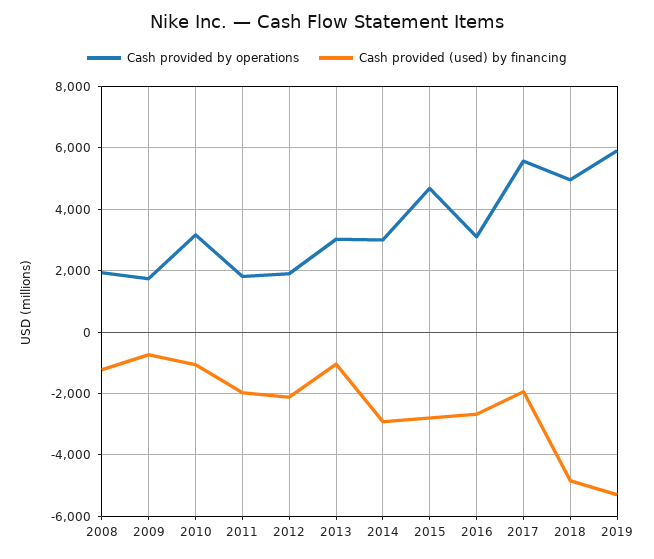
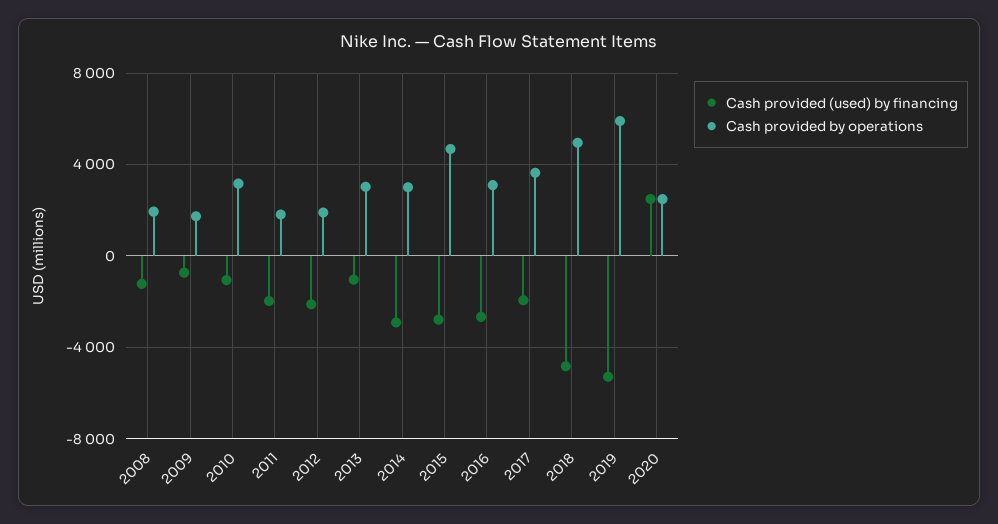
Cash provided by operations, 2017: 5600 -> 3500
Cash provided (used) by financing, 2020: none -> 2500
Cash provided by operations, 2020: none -> 2500

